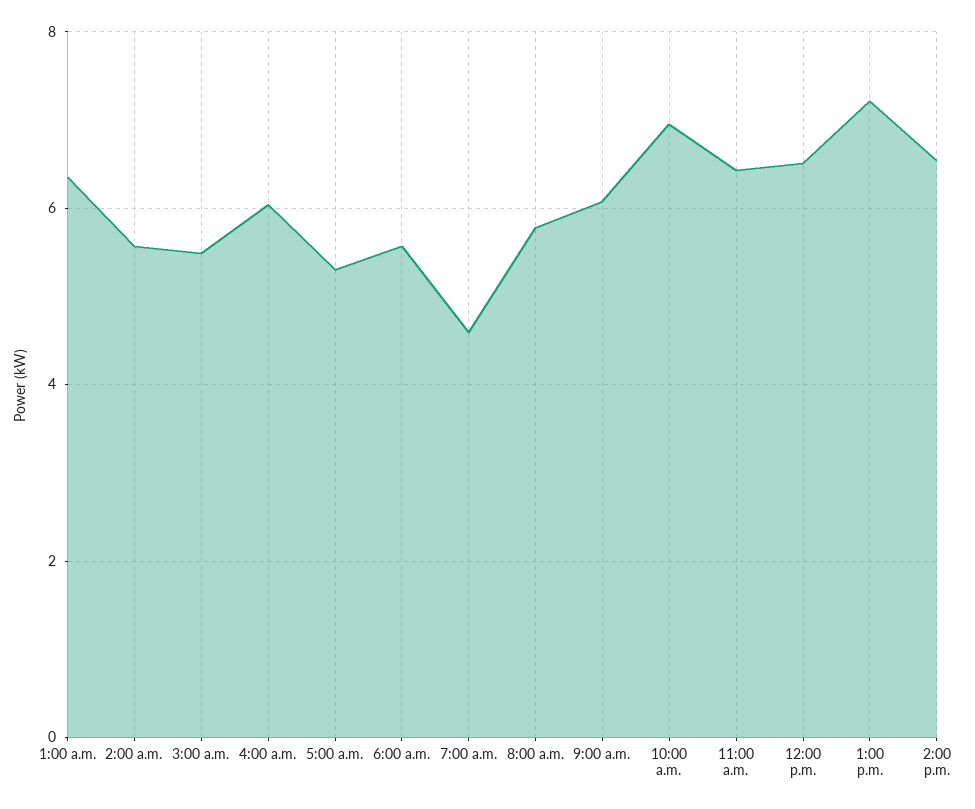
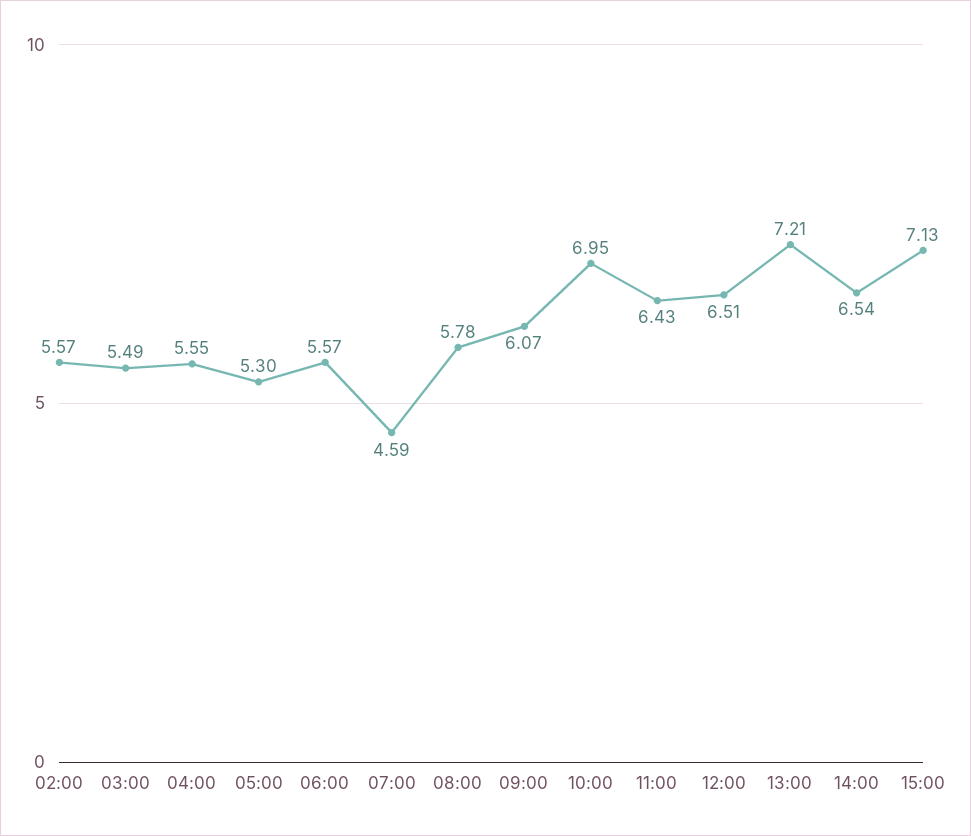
1:00 a.m.: 6.4 -> none
4:00 a.m.: 6 -> 5.55
15:00: none -> 7.13

